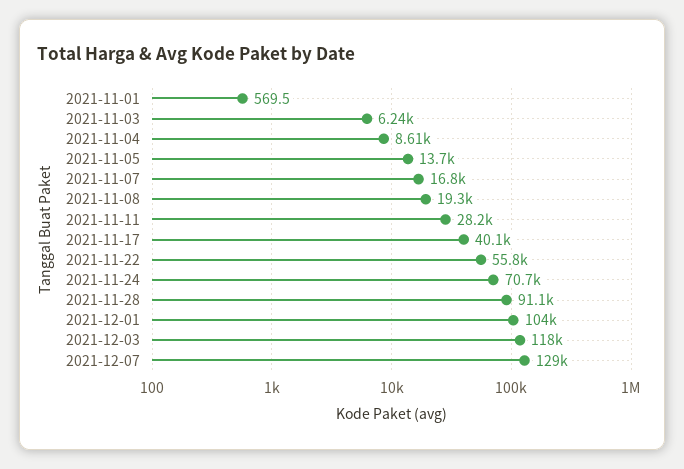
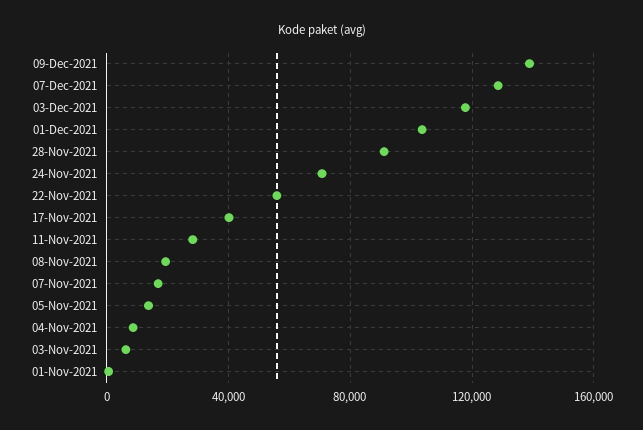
09-Dec-2021: none -> 140000

